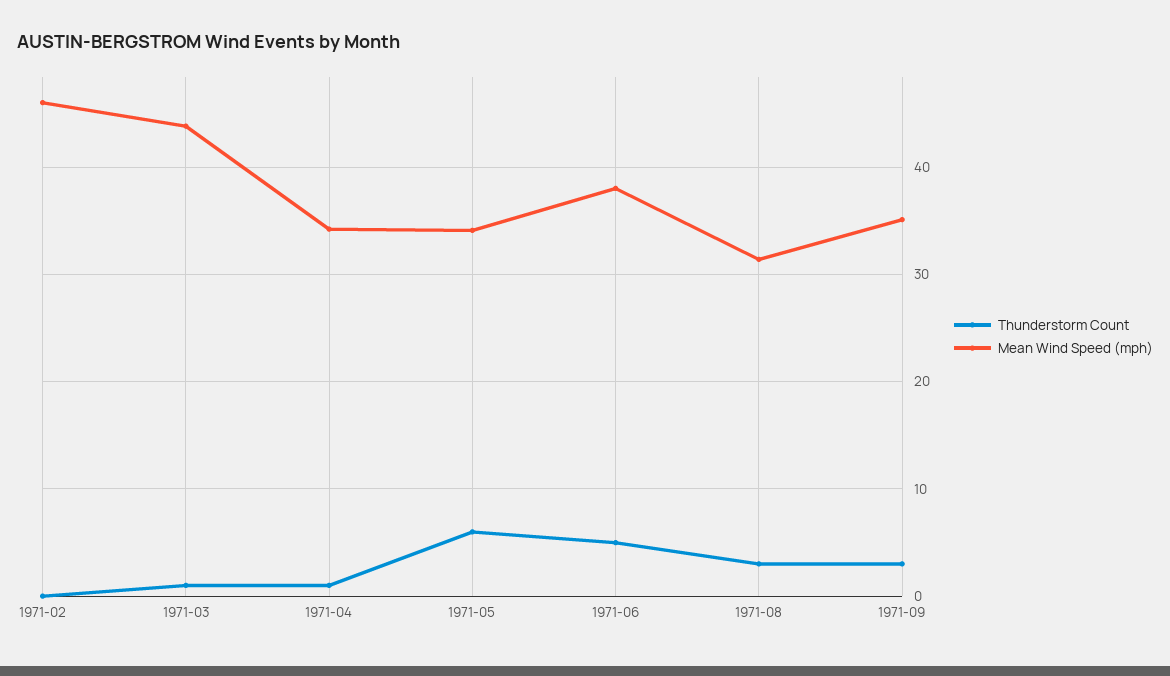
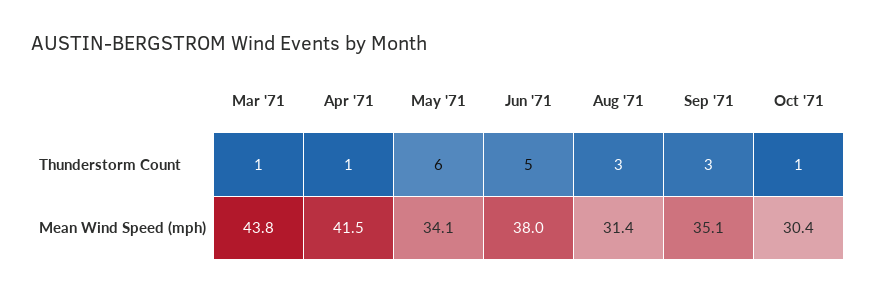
Thunderstorm Count, 1971-02: 0 -> none
Mean Wind Speed (mph), 1971-02: 46 -> none
Mean Wind Speed (mph), 1971-04: 34 -> 41.5
Thunderstorm Count, Oct '71: none -> 1
Mean Wind Speed (mph), Oct '71: none -> 30.4

